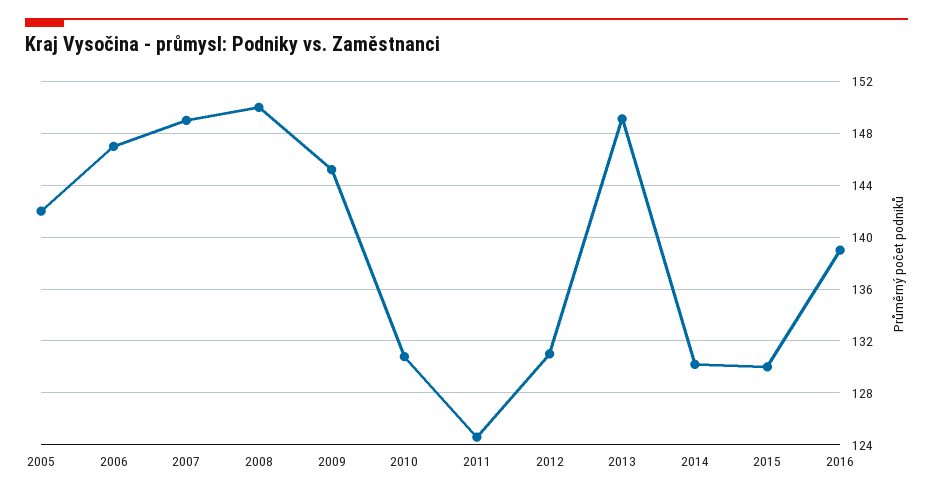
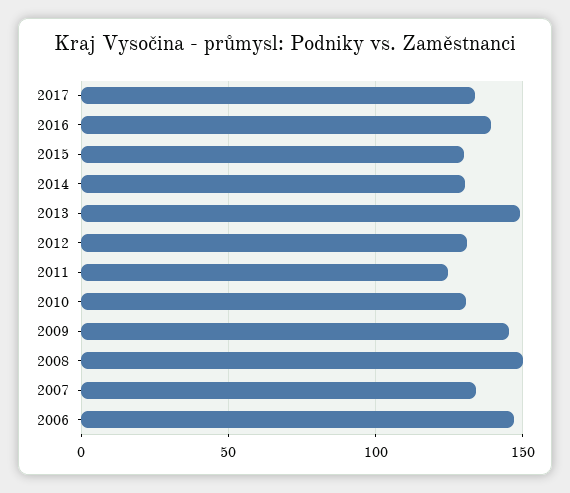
2005: 142 -> none
2007: 149 -> 135
2017: none -> 135

